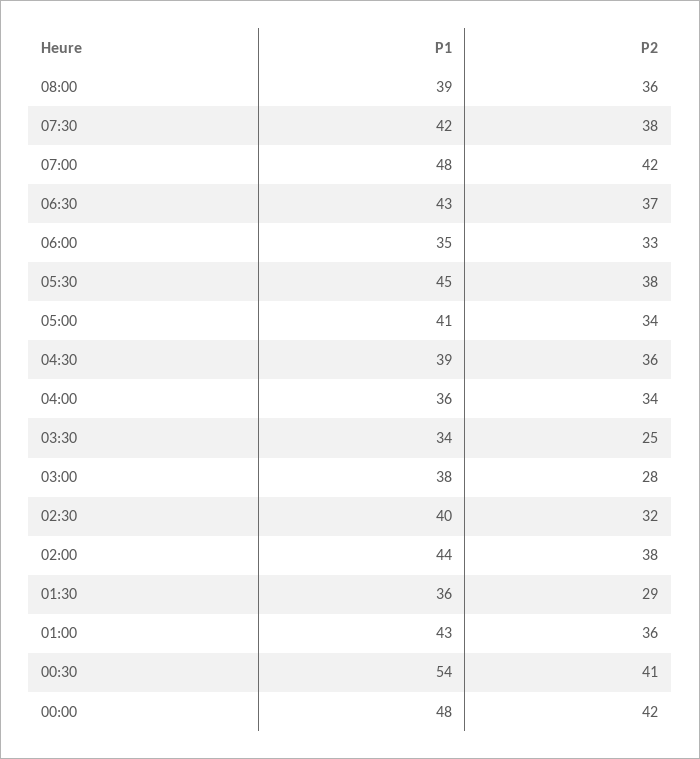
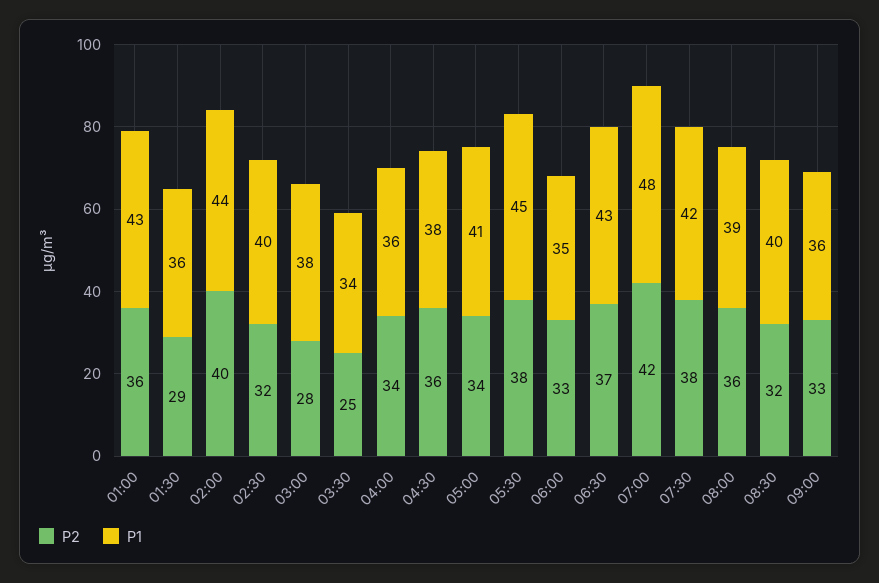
P1, 04:30: 39 -> 38
P2, 02:00: 38 -> 40
P1, 00:30: 54 -> none
P2, 00:30: 41 -> none
P1, 00:00: 48 -> none
P2, 00:00: 42 -> none
P2, 08:30: none -> 32
P1, 08:30: none -> 40
P2, 09:00: none -> 33
P1, 09:00: none -> 36

